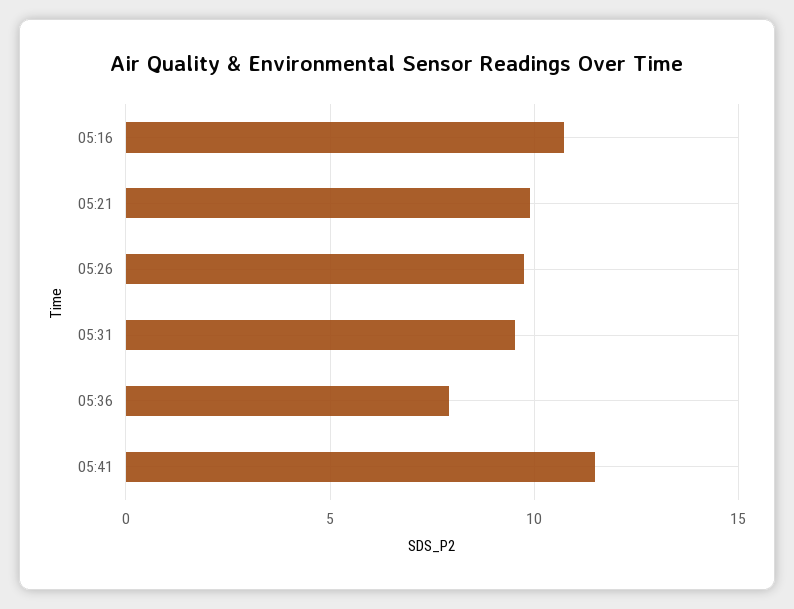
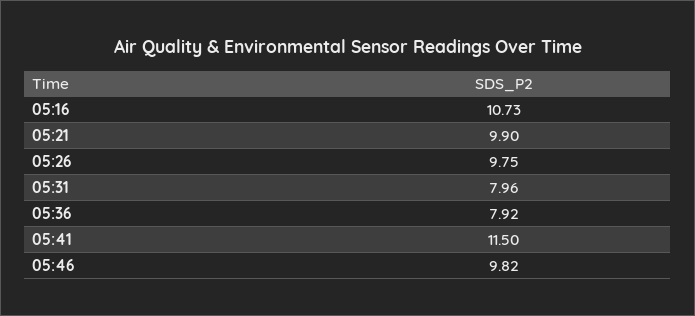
05:31: 9.5 -> 7.96
05:46: none -> 9.82

